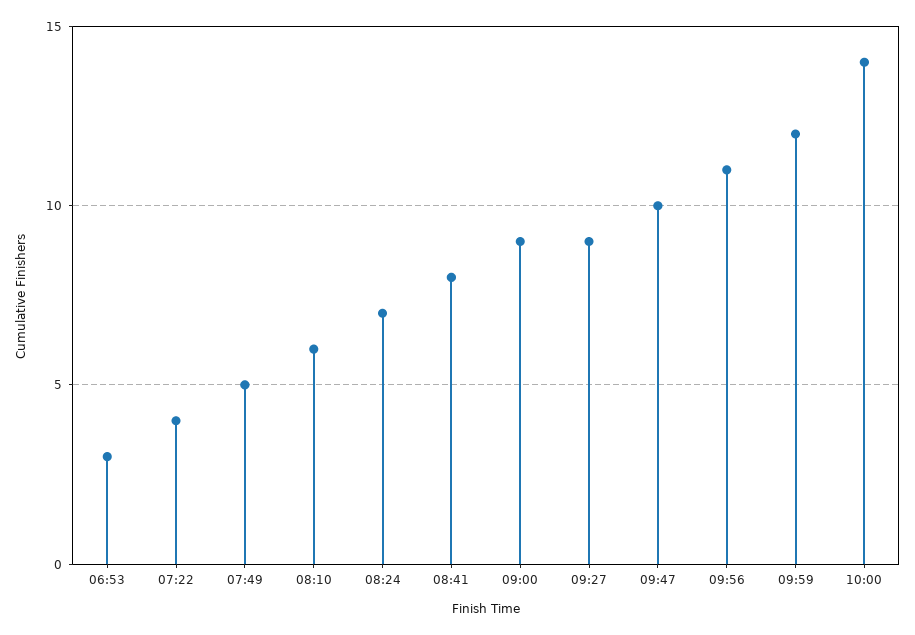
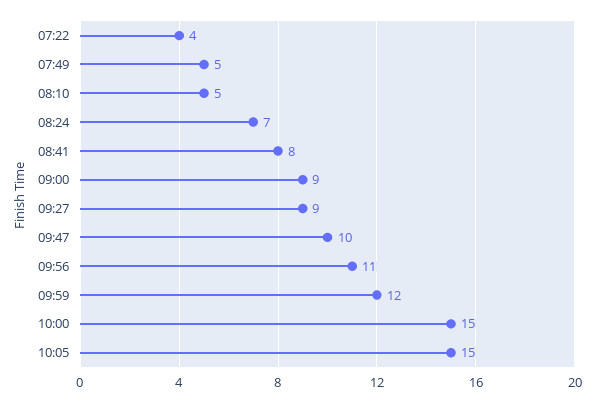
06:53: 3 -> none
08:10: 6 -> 5
10:00: 14 -> 15
10:05: none -> 15

